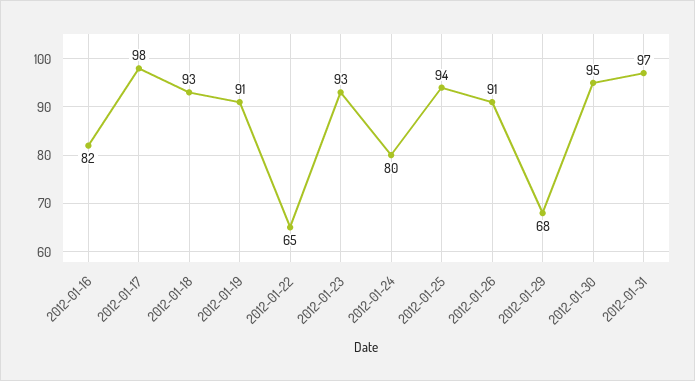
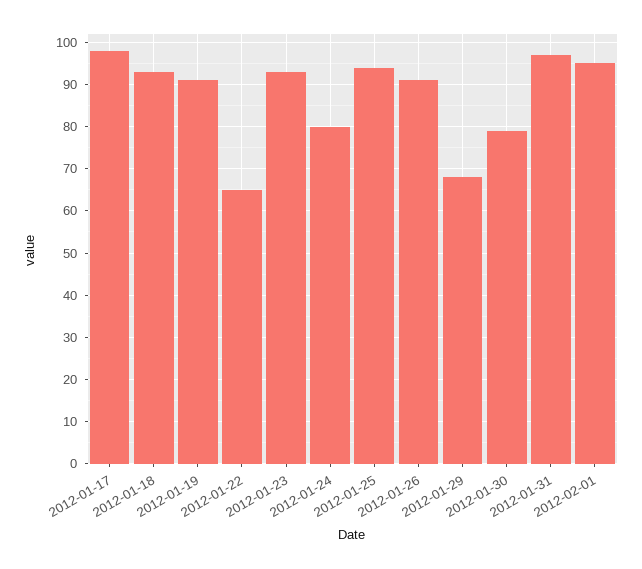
2012-01-16: 82 -> none
2012-01-30: 95 -> 80
2012-02-01: none -> 95

